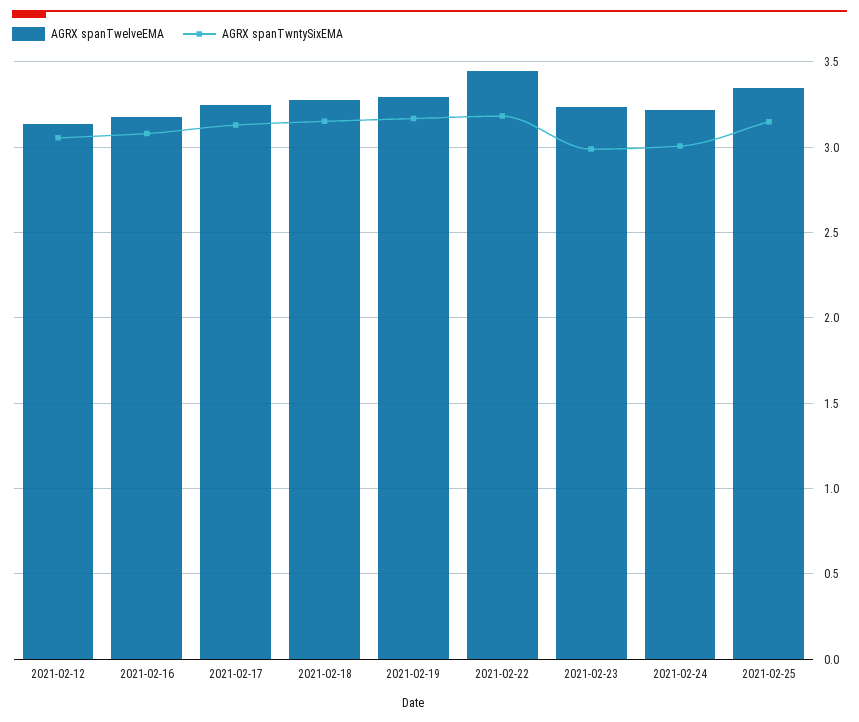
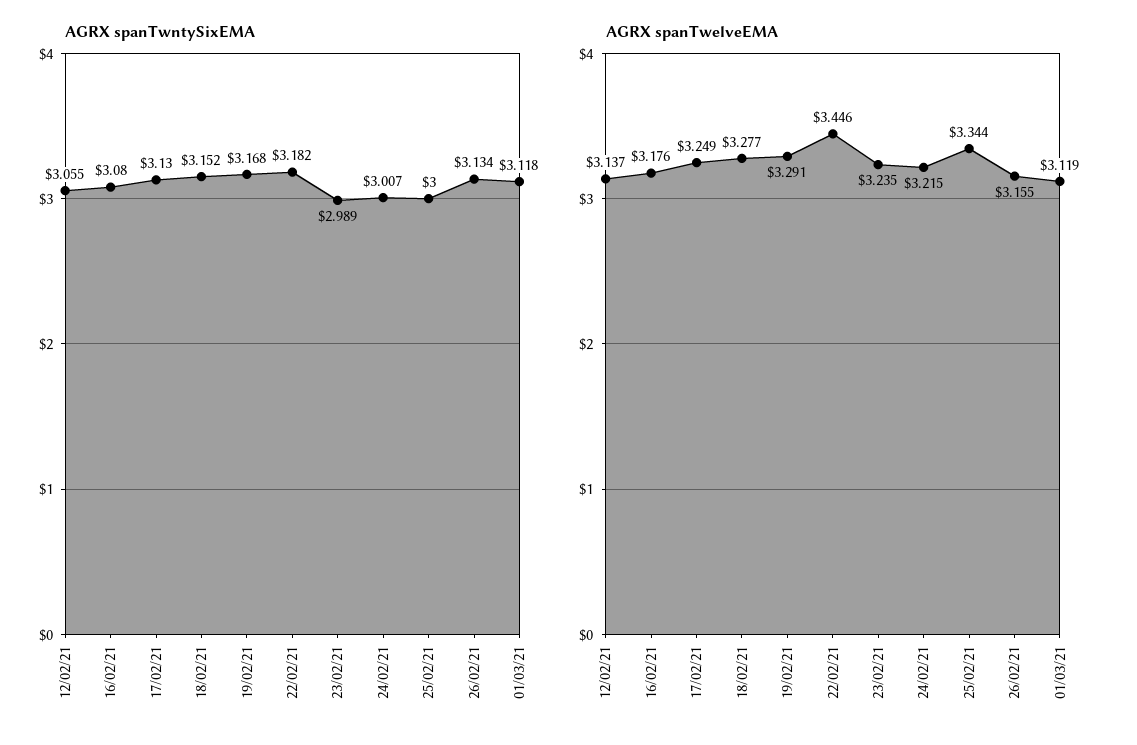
AGRX spanTwntySixEMA, 2021-02-25: 3.15 -> 3
AGRX spanTwntySixEMA, 26/02/21: none -> 3.134
AGRX spanTwntySixEMA, 01/03/21: none -> 3.118
AGRX spanTwelveEMA, 26/02/21: none -> 3.155
AGRX spanTwelveEMA, 01/03/21: none -> 3.119

